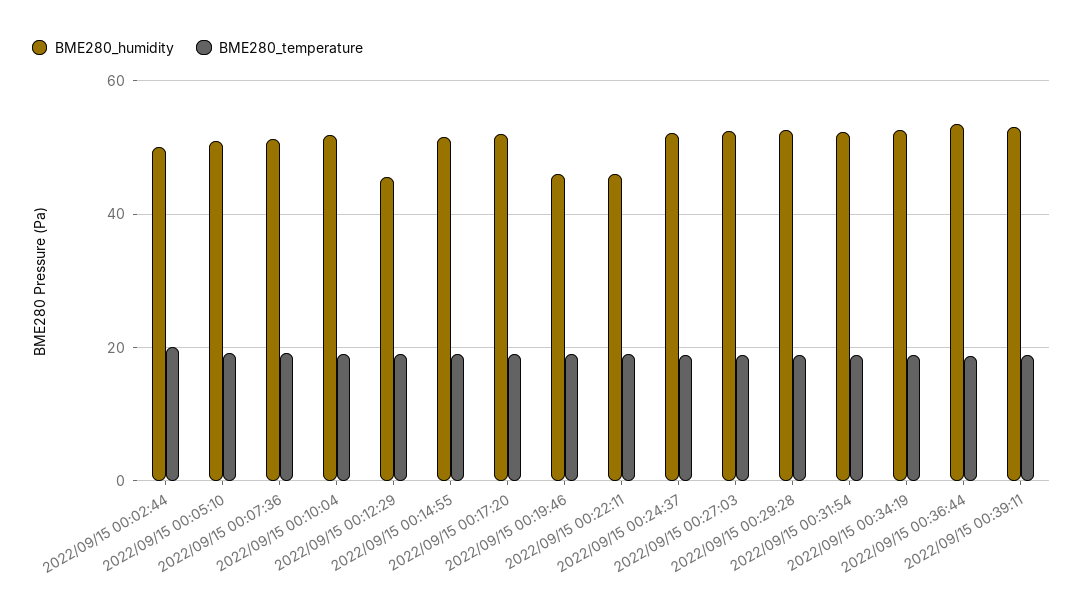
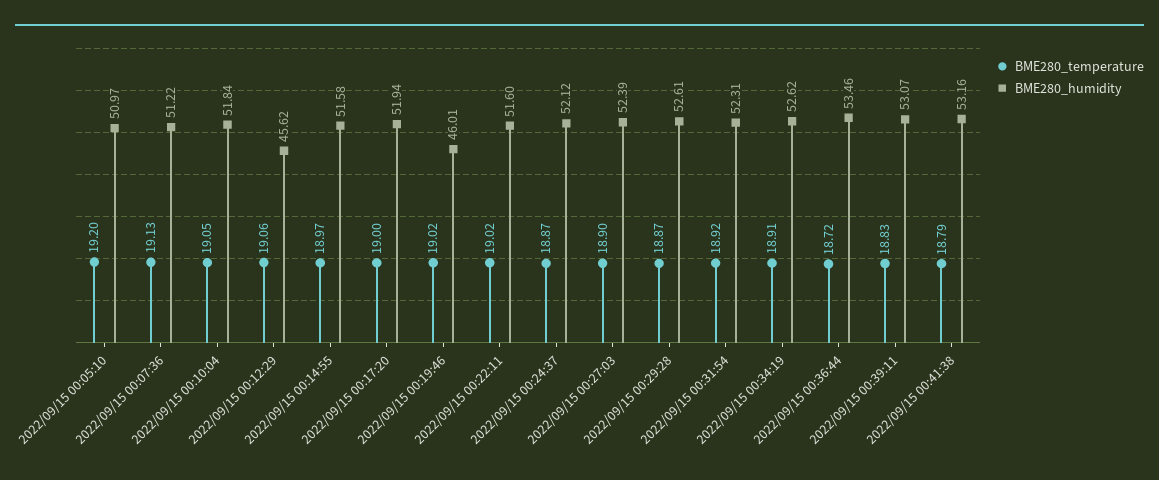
BME280_humidity, 2022/09/15 00:02:44: 50 -> none
BME280_temperature, 2022/09/15 00:02:44: 20 -> none
BME280_humidity, 2022/09/15 00:22:11: 46 -> 51.6
BME280_temperature, 2022/09/15 00:41:38: none -> 18.79
BME280_humidity, 2022/09/15 00:41:38: none -> 53.16

